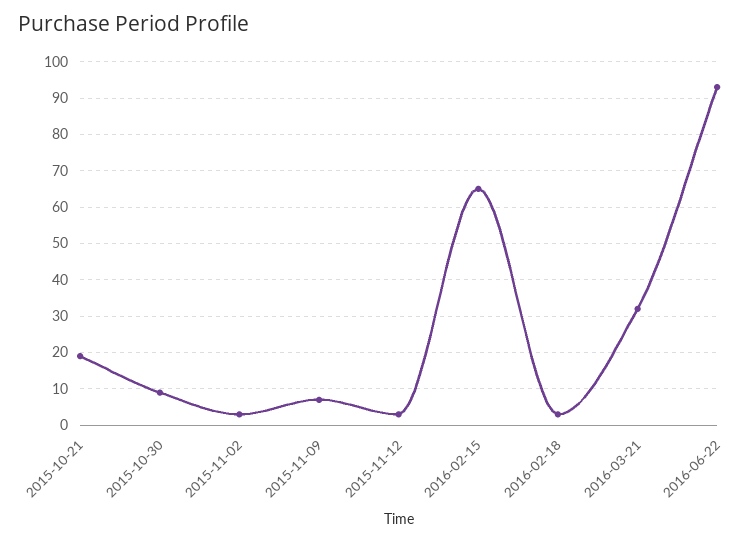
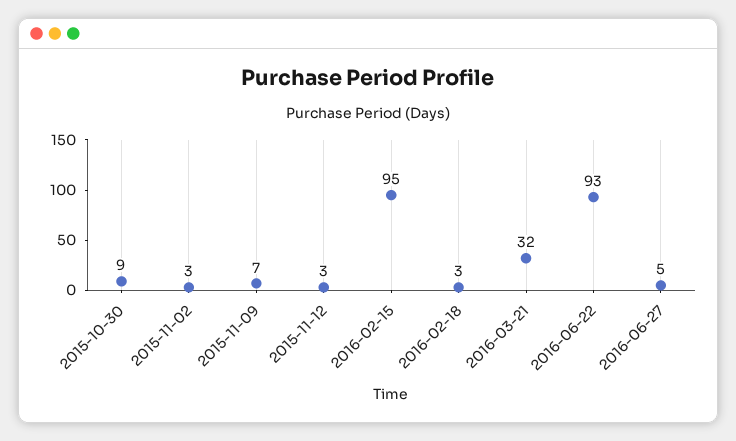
2015-10-21: 20 -> none
2016-02-15: 65 -> 95
2016-06-27: none -> 5

